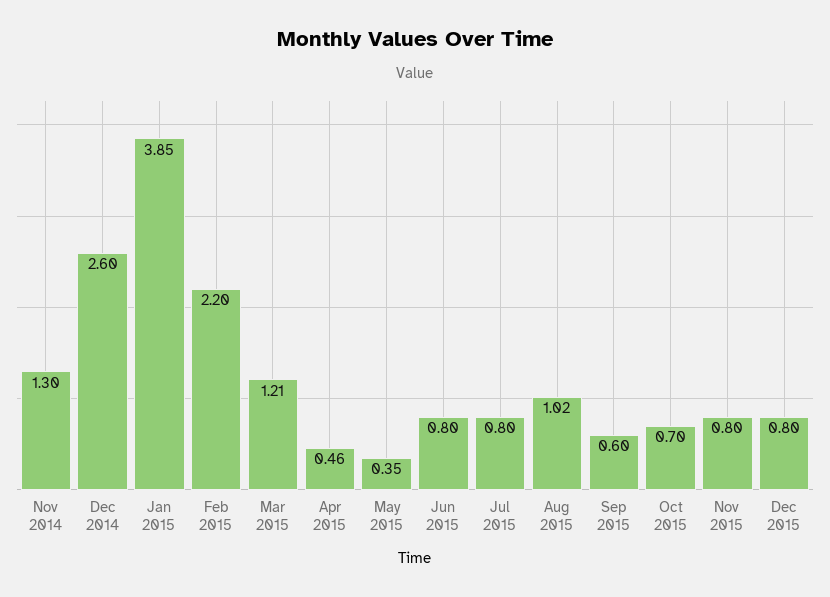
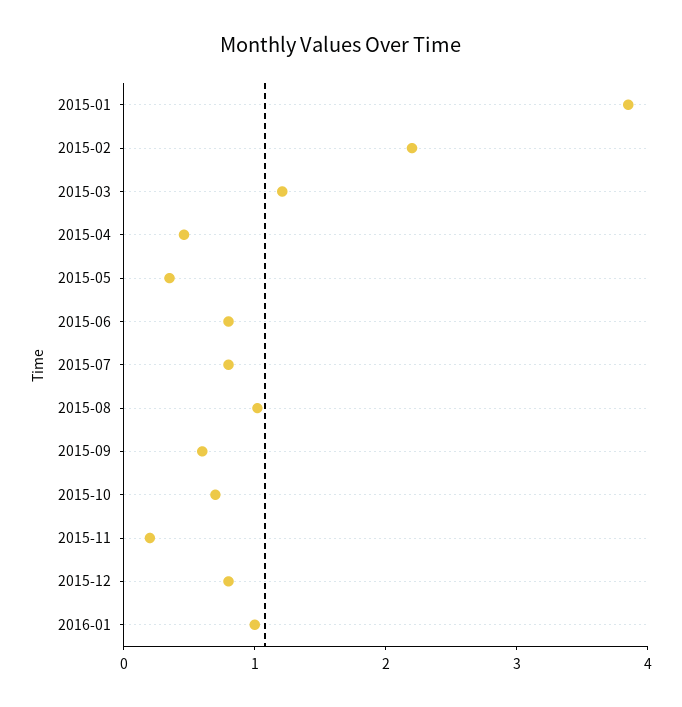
Nov 2014: 1.3 -> none
Dec 2014: 2.6 -> none
Nov 2015: 0.8 -> 0.2
2016-01: none -> 1

